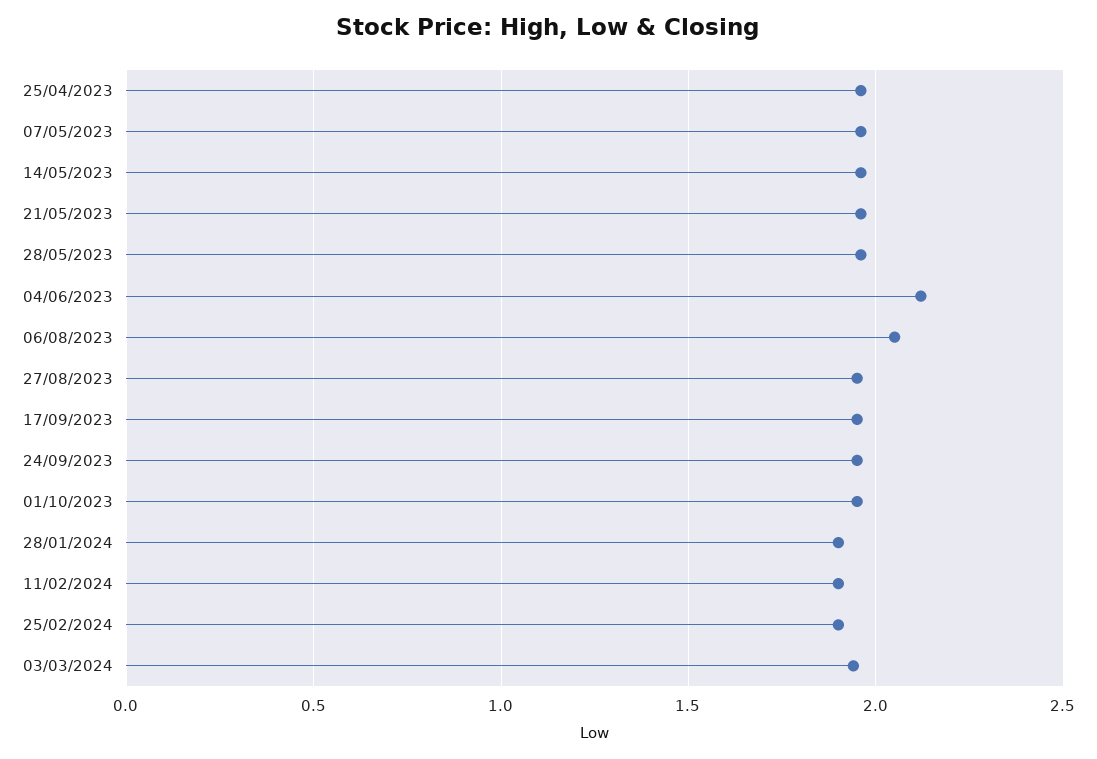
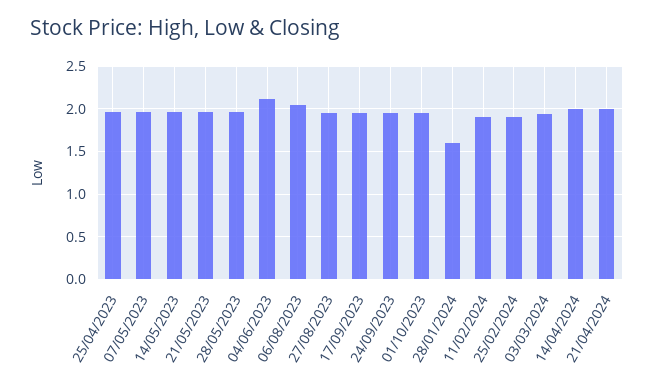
28/01/2024: 1.9 -> 1.6
14/04/2024: none -> 2
21/04/2024: none -> 2

